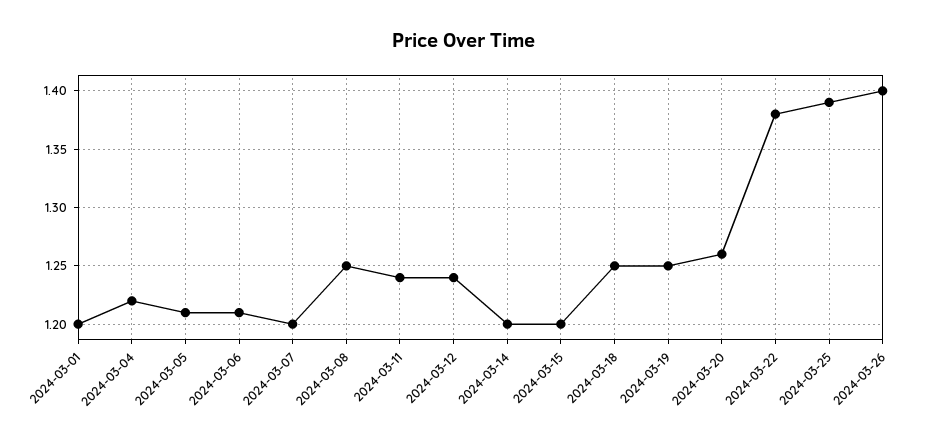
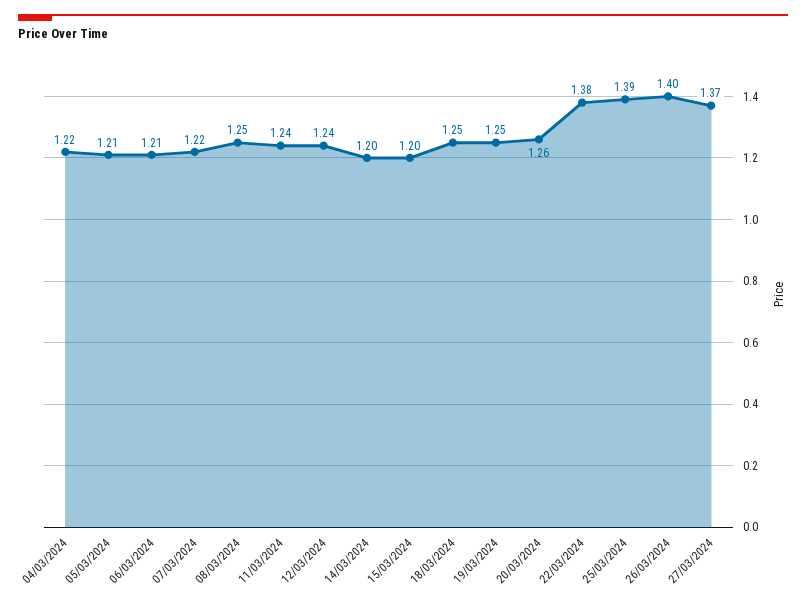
2024-03-01: 1.2 -> none
2024-03-07: 1.2 -> 1.22
27/03/2024: none -> 1.37

